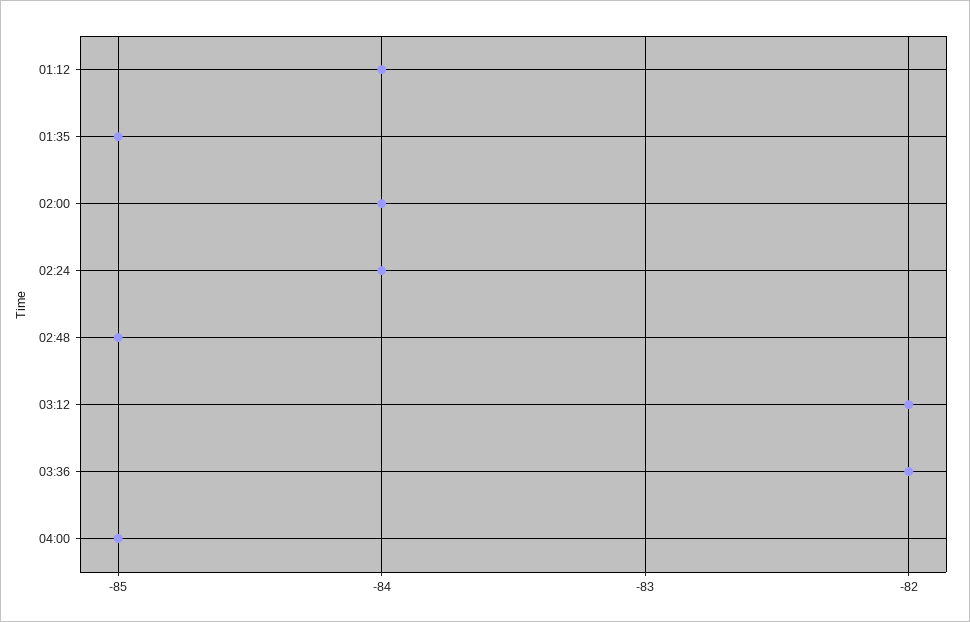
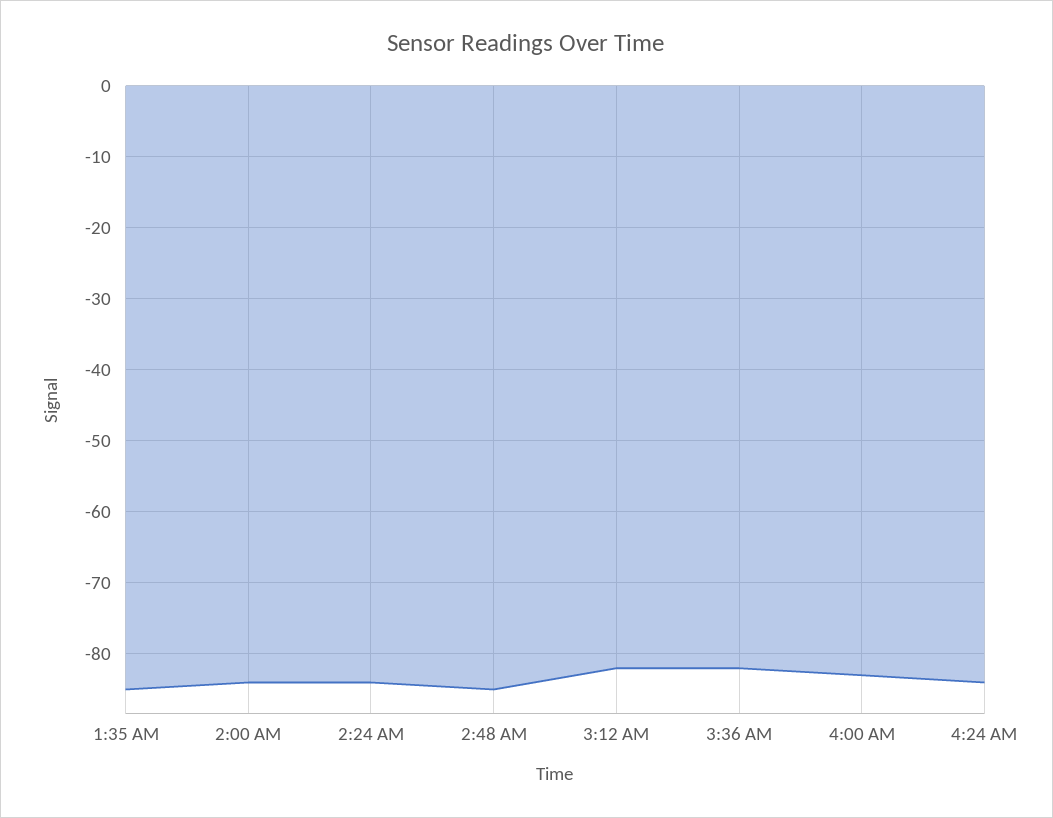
01:12: -84 -> none
04:00: -85 -> -83
4:24 AM: none -> -84

